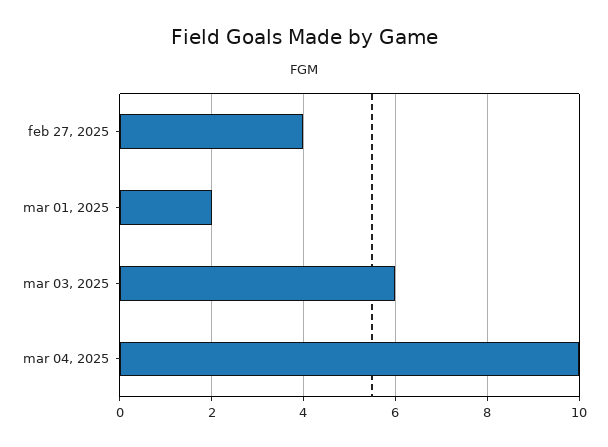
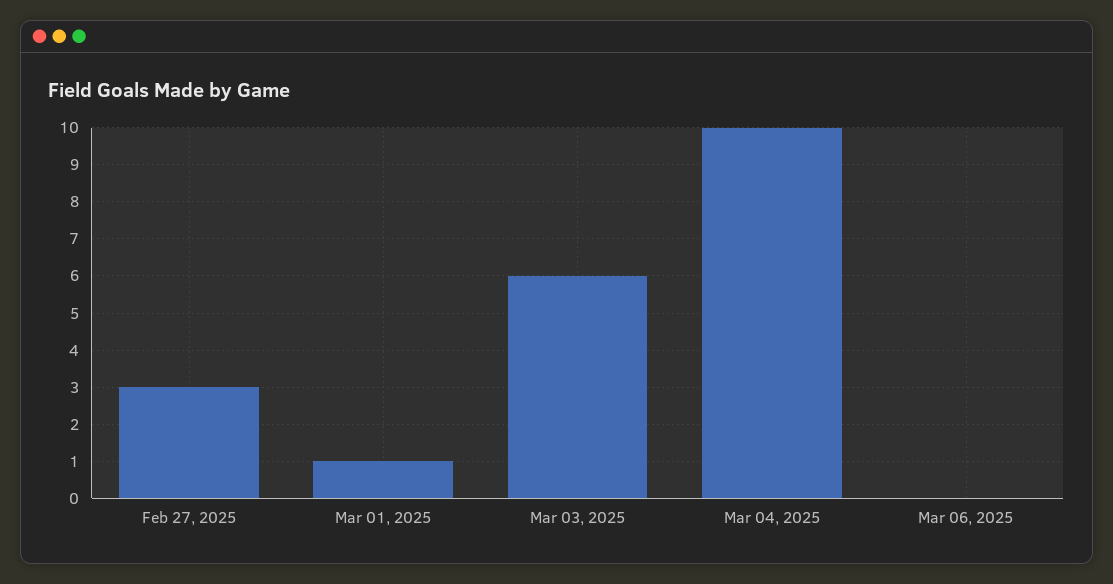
feb 27, 2025: 4 -> 3
mar 01, 2025: 2 -> 1
Mar 06, 2025: none -> 0

